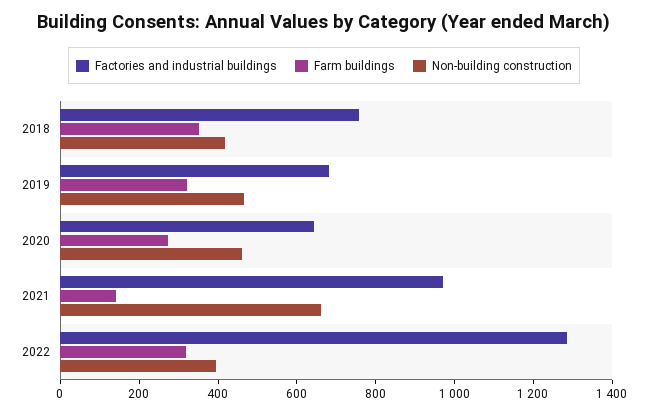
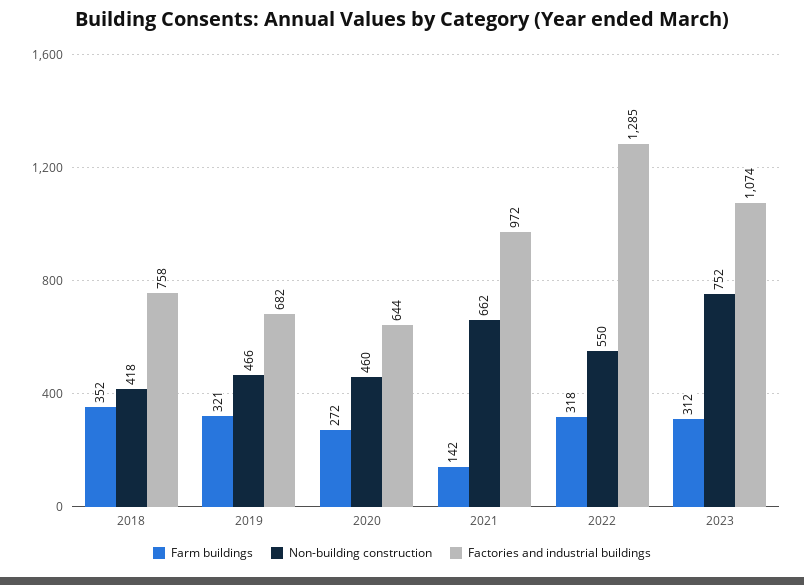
Non-building construction, 2022: 400 -> 550
Farm buildings, 2023: none -> 312
Non-building construction, 2023: none -> 752
Factories and industrial buildings, 2023: none -> 1074

